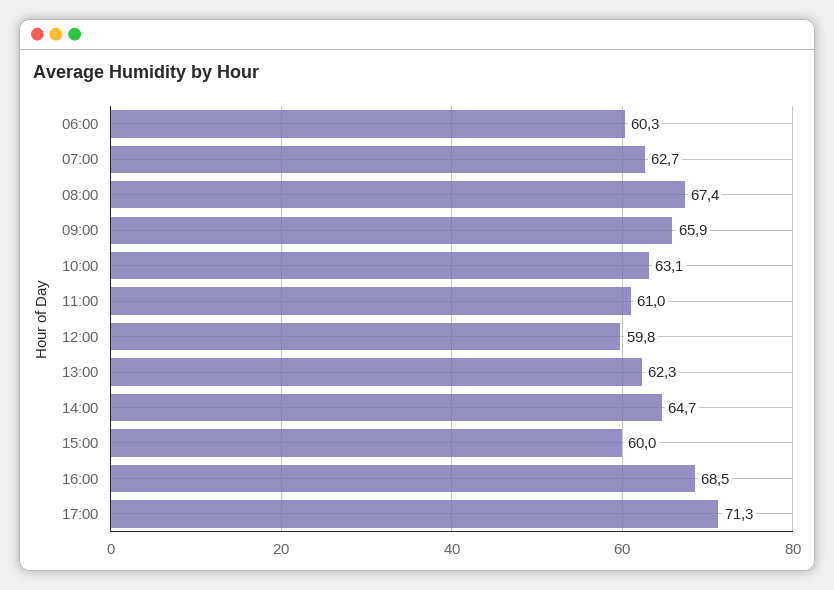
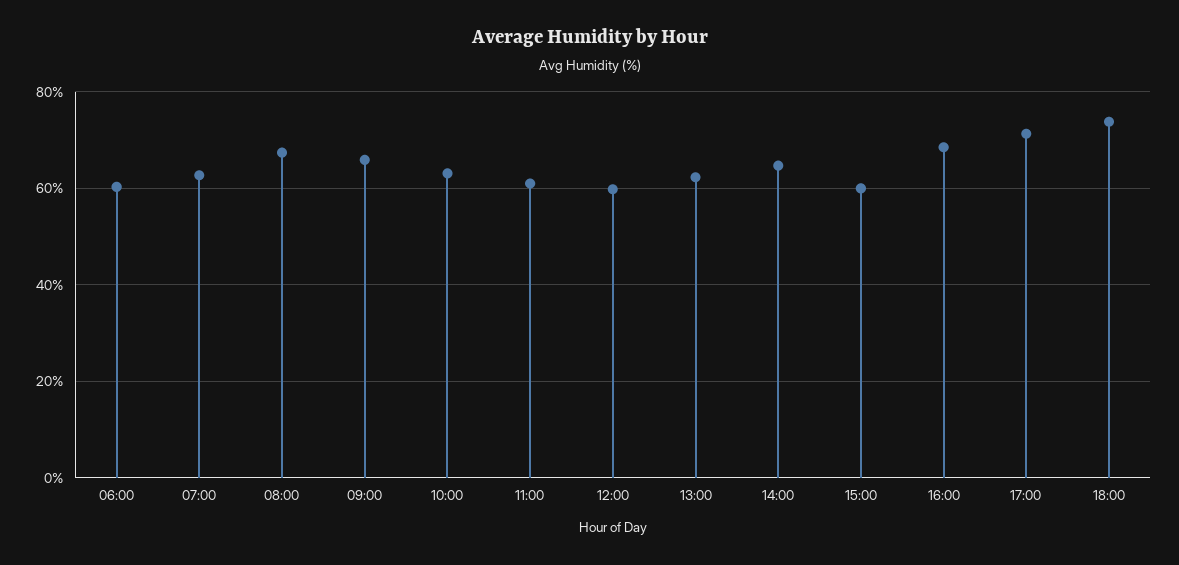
18:00: none -> 74

